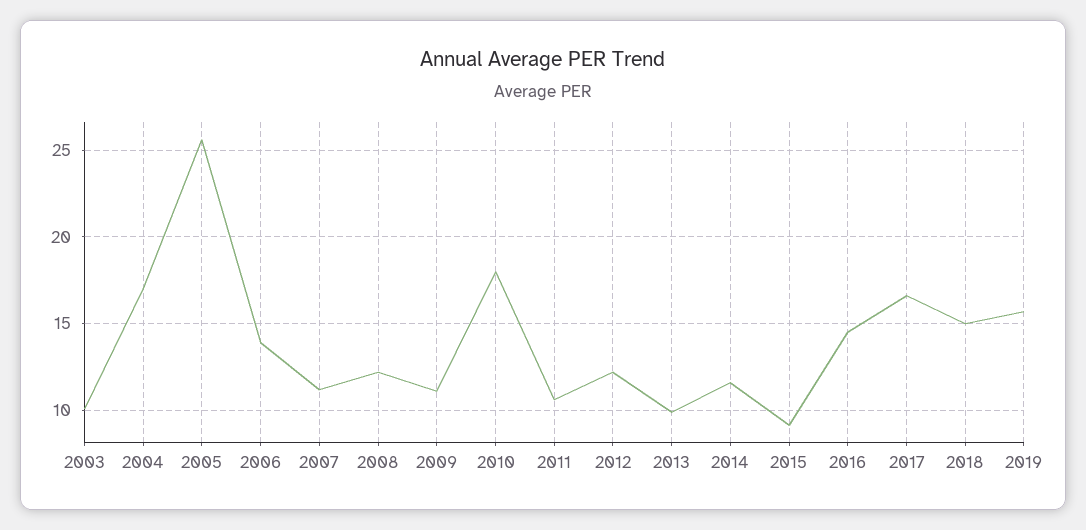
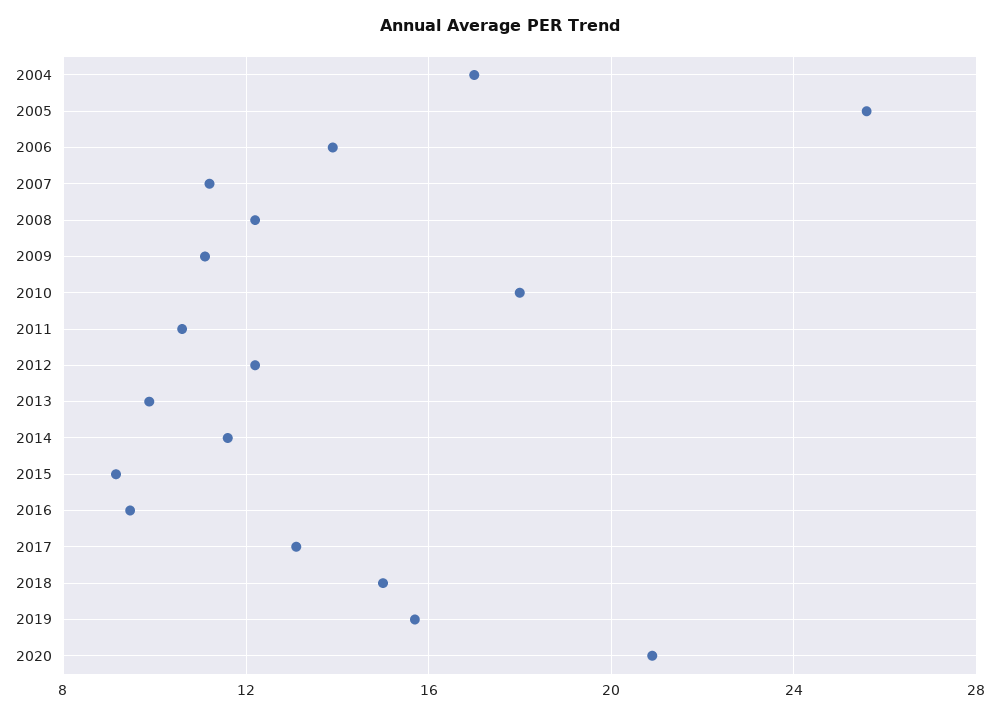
2003: 10 -> none
2016: 14.5 -> 9.5
2017: 16.5 -> 13
2020: none -> 21

